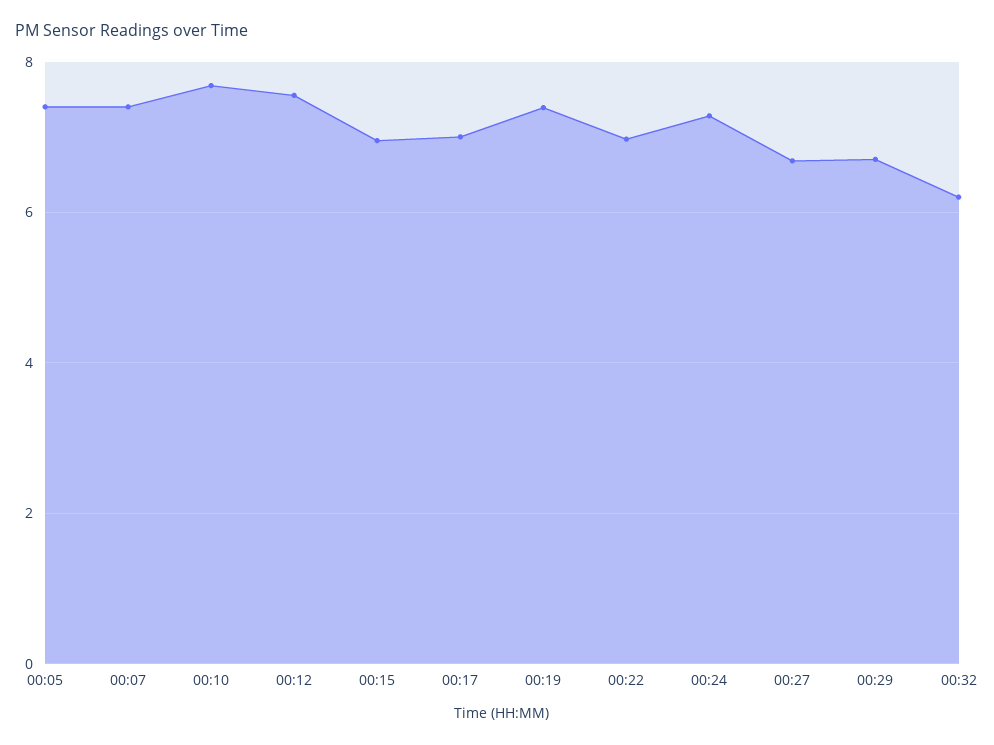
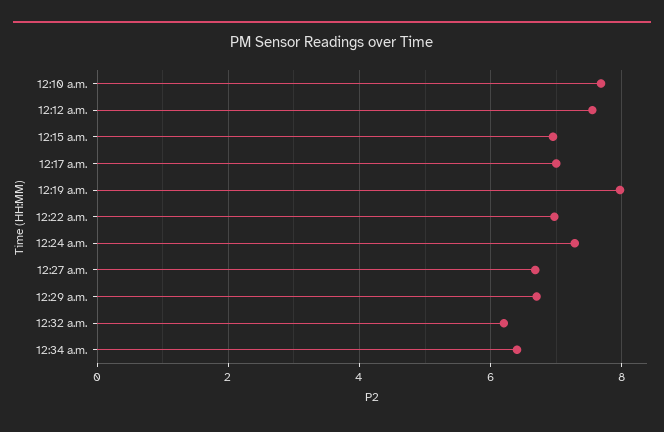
00:05: 7.4 -> none
00:07: 7.4 -> none
00:19: 7.4 -> 8
12:34 a.m.: none -> 6.4

